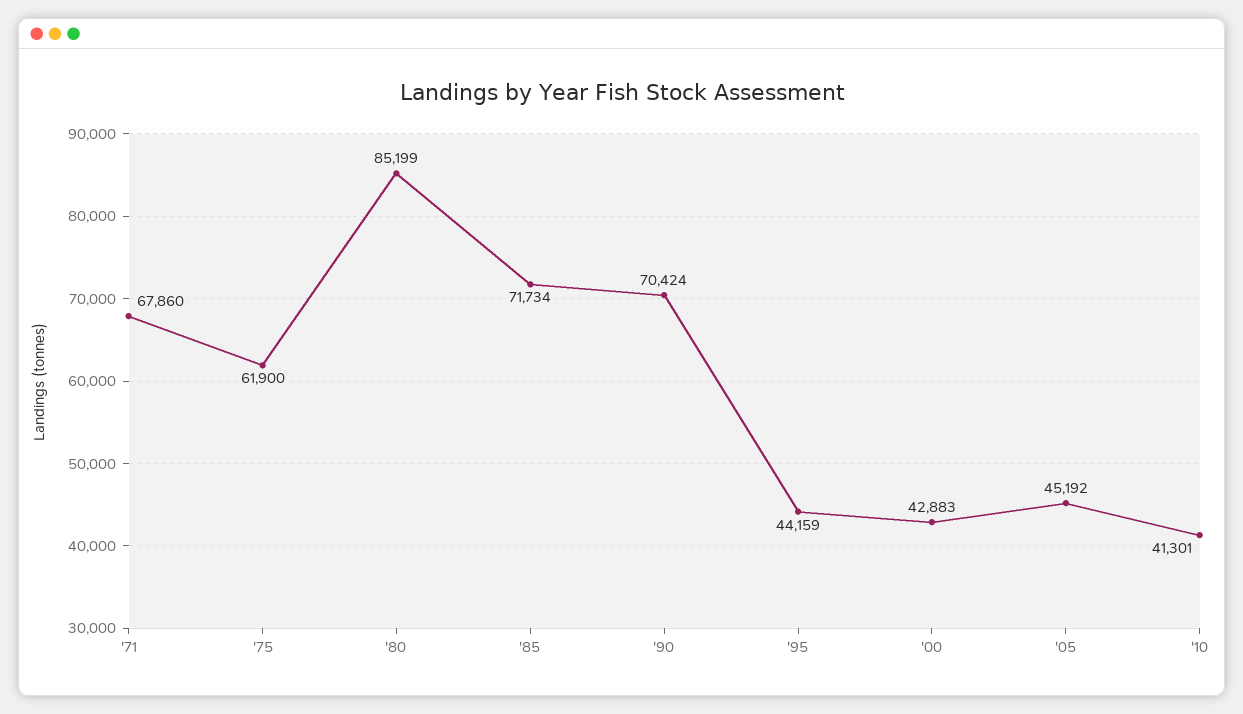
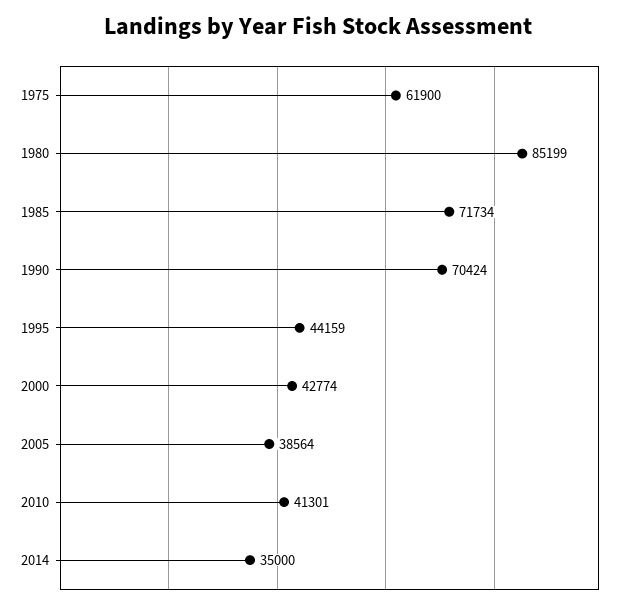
'71: 67860 -> none
'00: 42883 -> 42774
'05: 45192 -> 38564
2014: none -> 35000

